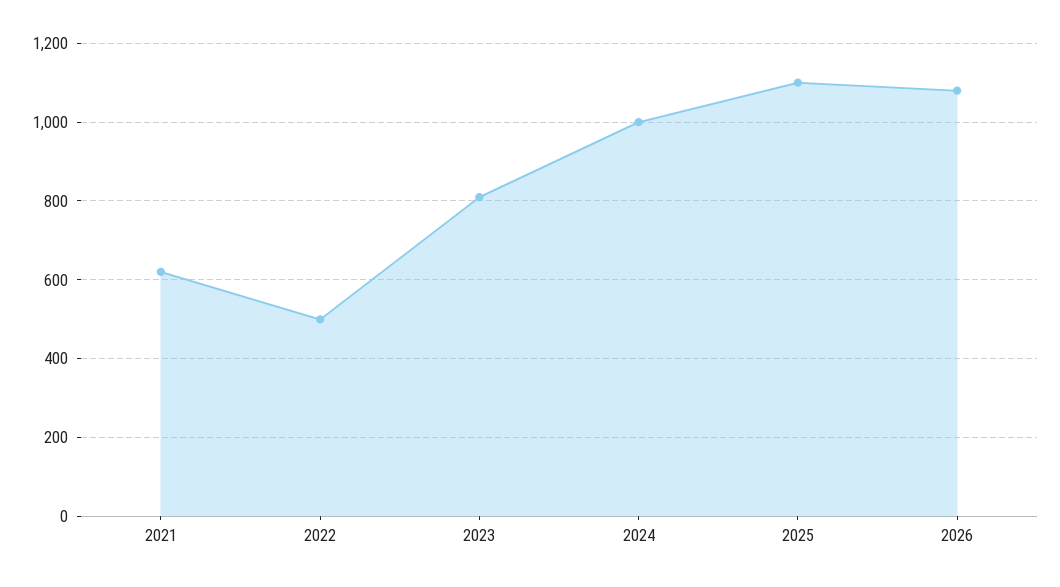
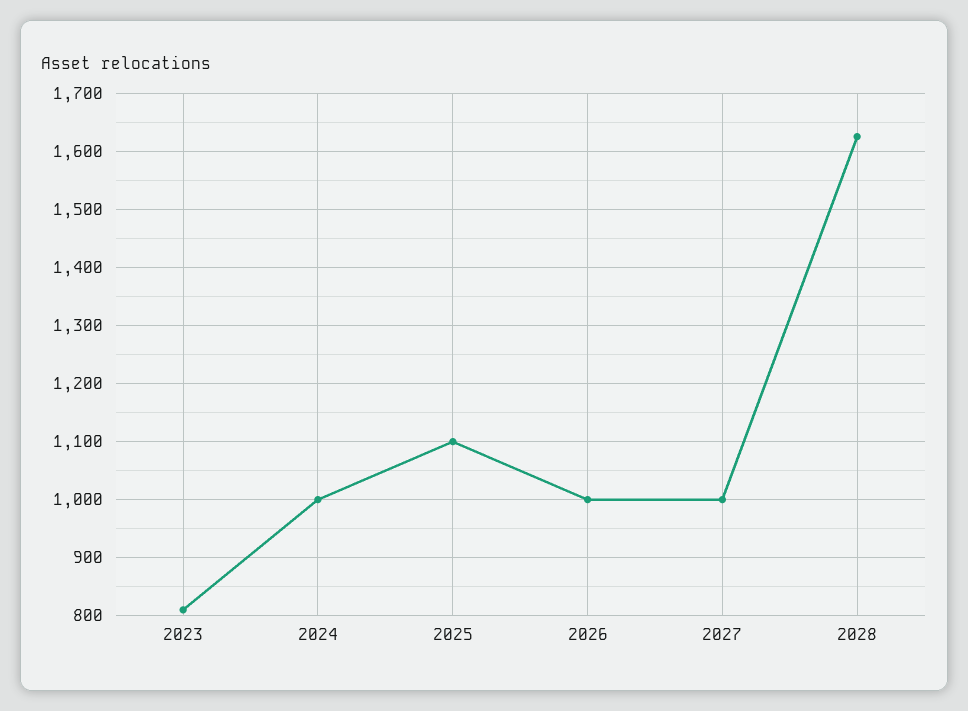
2021: 620 -> none
2022: 500 -> none
2026: 1080 -> 1000
2027: none -> 1000
2028: none -> 1620

